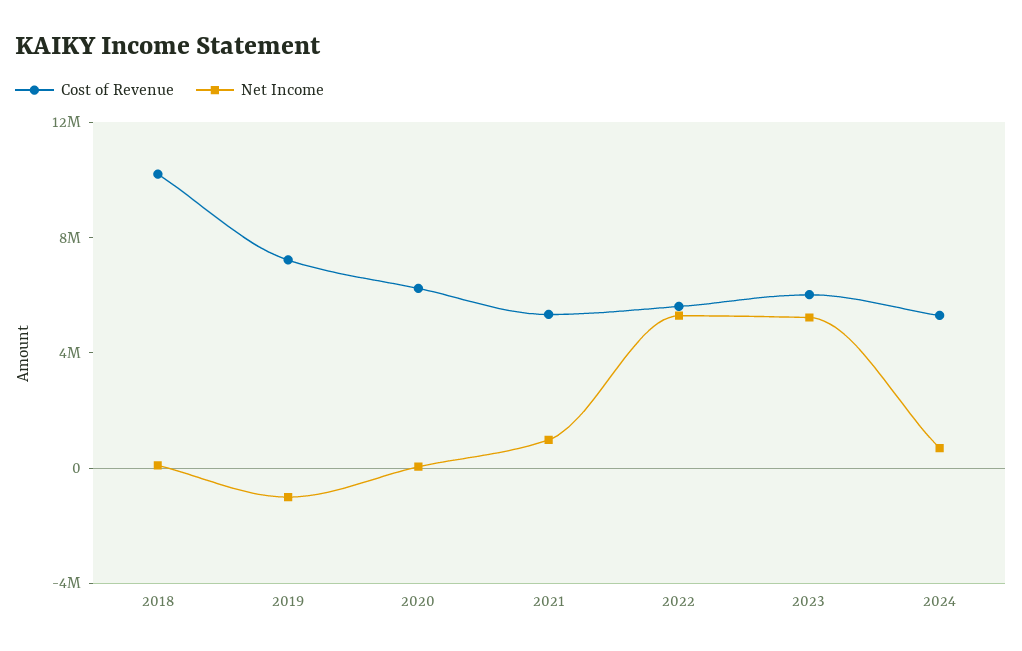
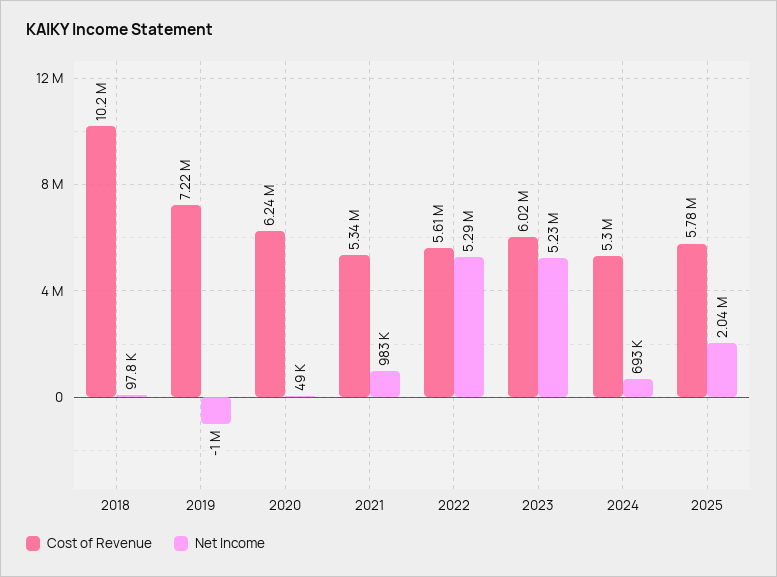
Cost of Revenue, 2025: none -> 5780000
Net Income, 2025: none -> 2040000

